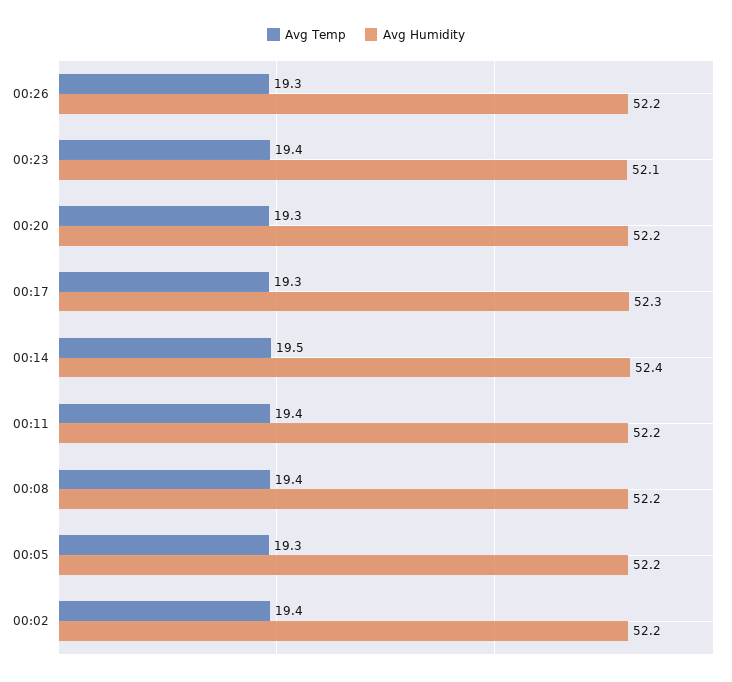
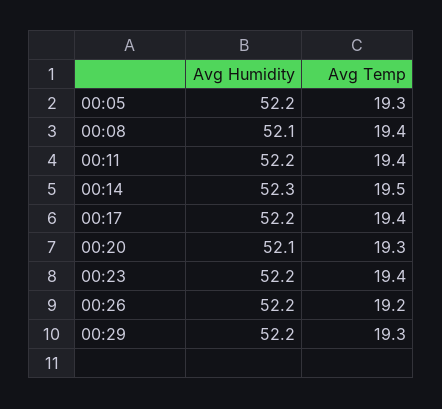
Avg Temp, 00:26: 19.3 -> 19.2
Avg Humidity, 00:23: 52.1 -> 52.2
Avg Humidity, 00:20: 52.2 -> 52.1
Avg Temp, 00:17: 19.3 -> 19.4
Avg Humidity, 00:17: 52.3 -> 52.2
Avg Humidity, 00:14: 52.4 -> 52.3
Avg Humidity, 00:08: 52.2 -> 52.1
Avg Temp, 00:02: 19.4 -> none
Avg Humidity, 00:02: 52.2 -> none
Avg Humidity, 00:29: none -> 52.2
Avg Temp, 00:29: none -> 19.3

